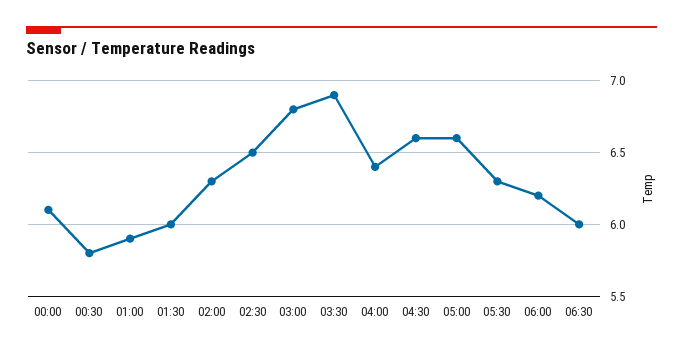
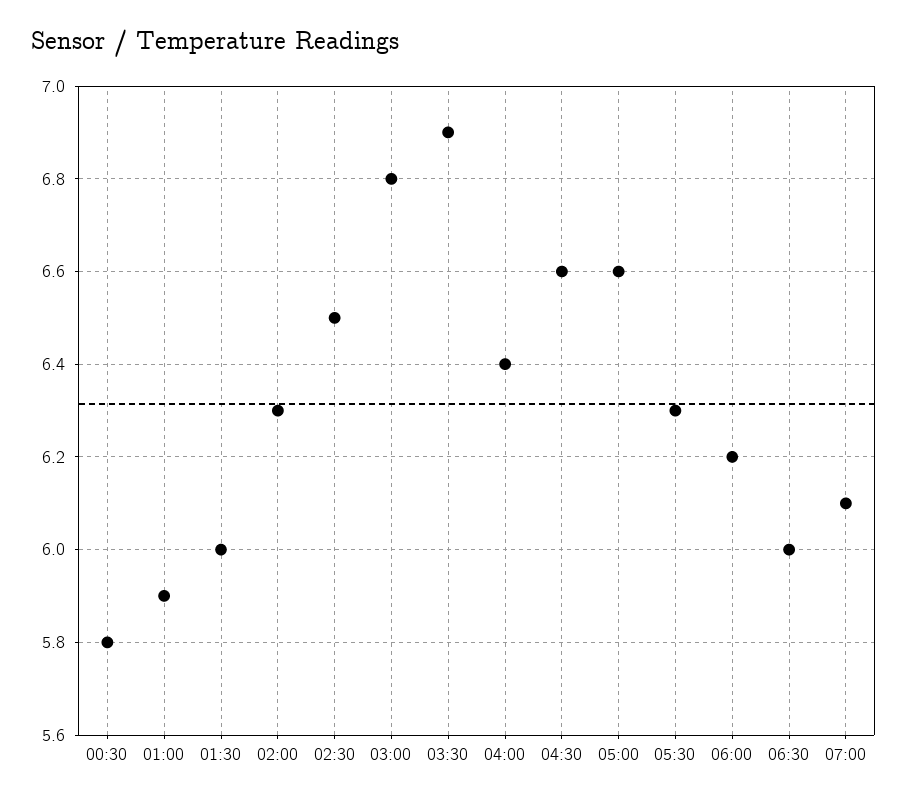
00:00: 6.1 -> none
07:00: none -> 6.1

